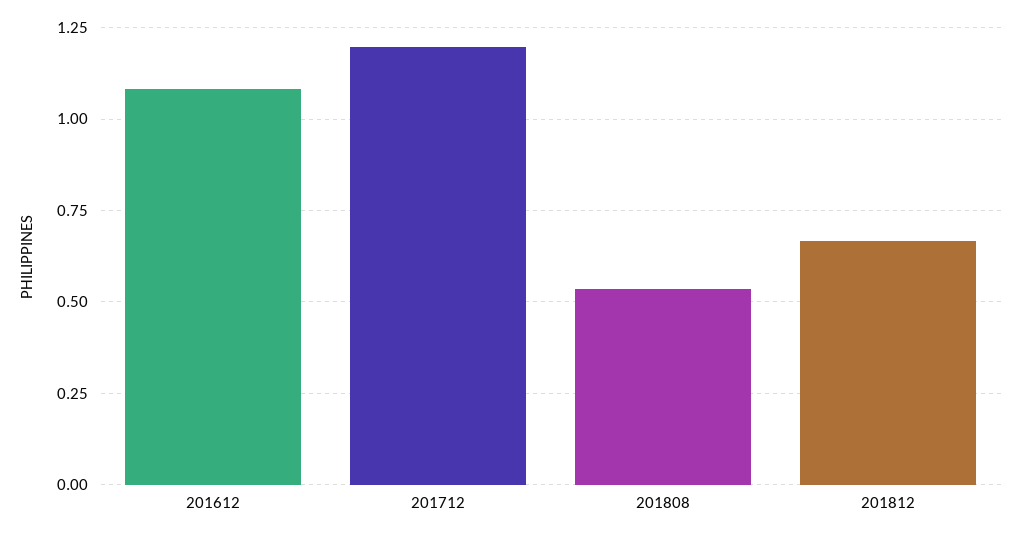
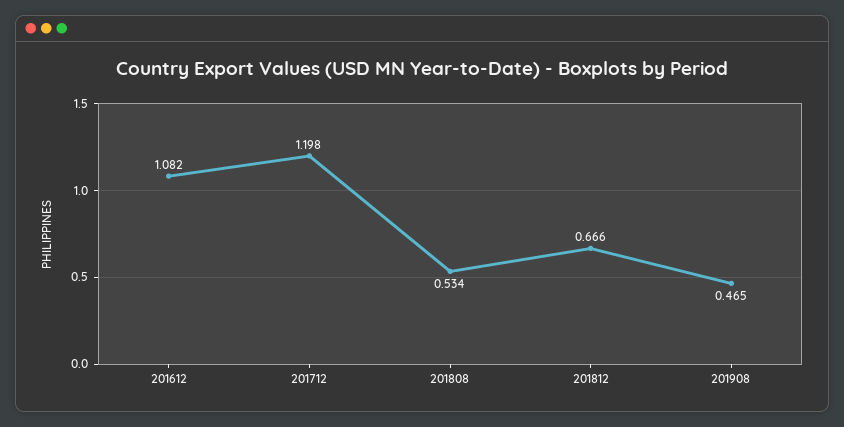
201908: none -> 0.465

